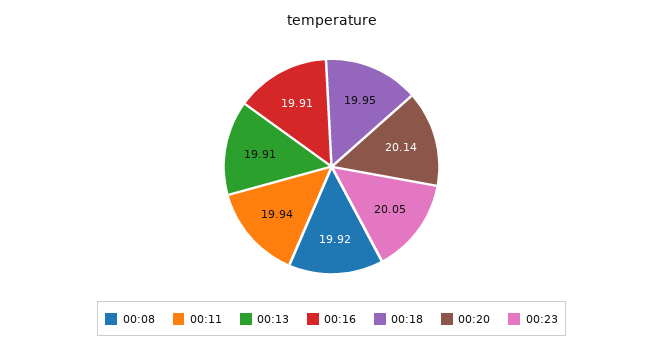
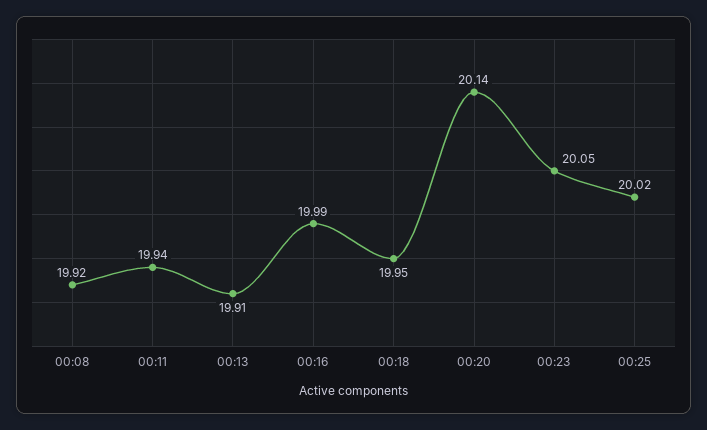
00:16: 19.91 -> 19.99
00:25: none -> 20.02

